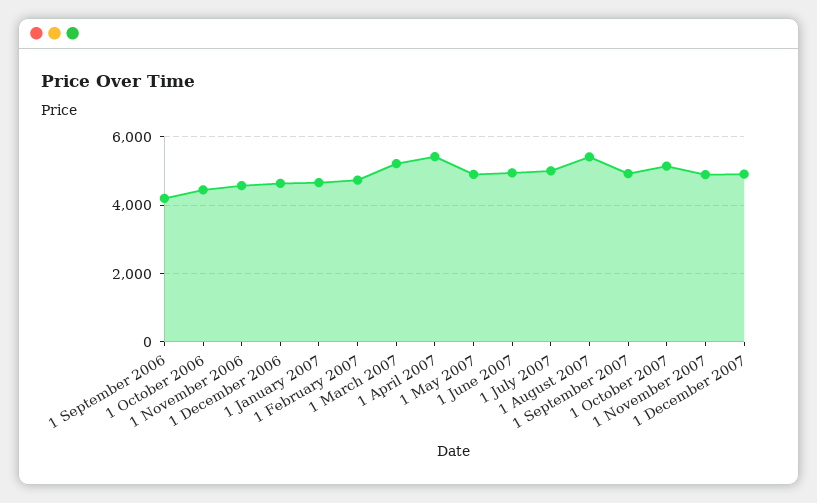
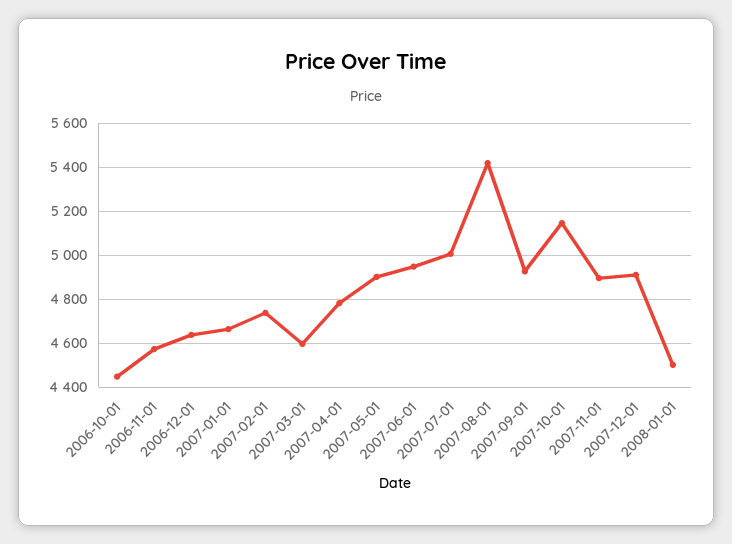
1 September 2006: 4200 -> none
1 March 2007: 5200 -> 4600
1 April 2007: 5400 -> 4800
2008-01-01: none -> 4500

